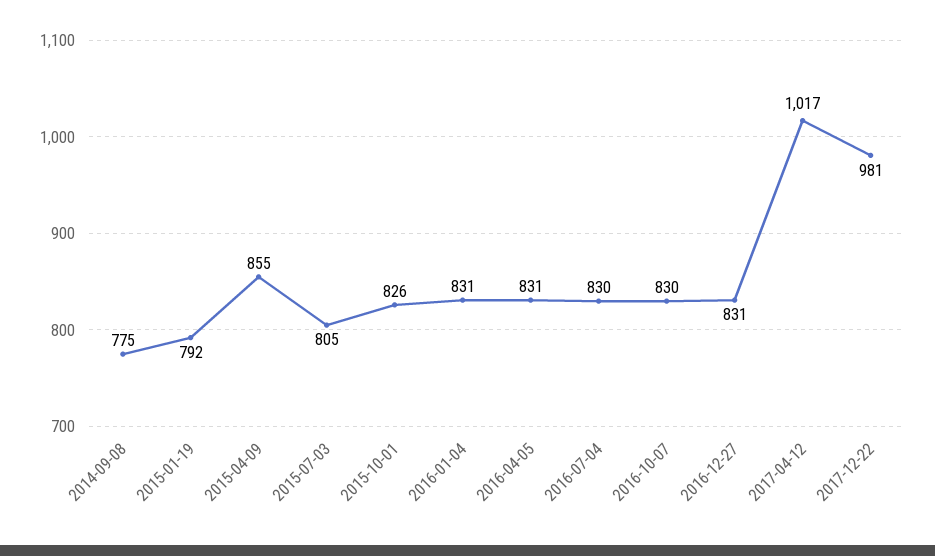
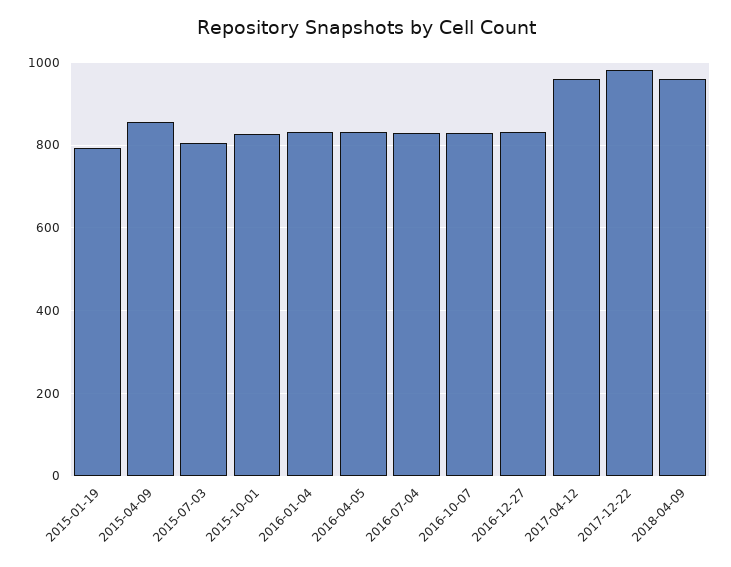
2014-09-08: 775 -> none
2017-04-12: 1017 -> 960
2018-04-09: none -> 960

